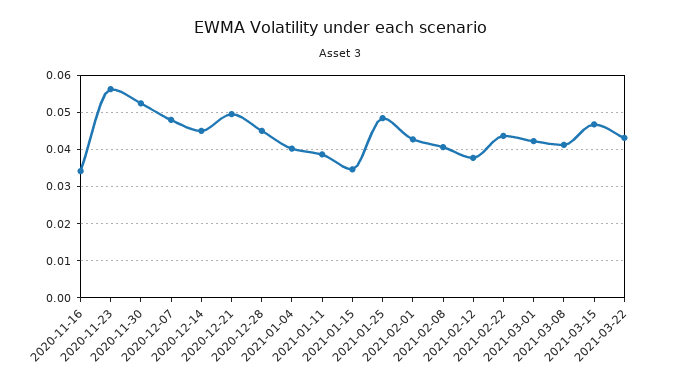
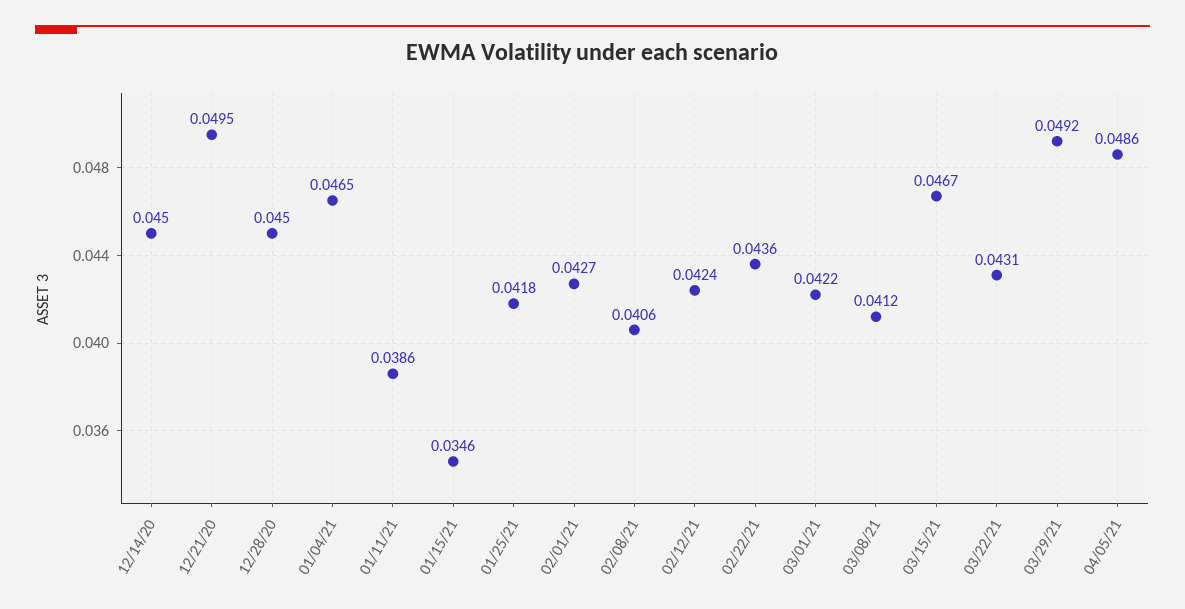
2020-11-16: 0.034 -> none
2020-11-23: 0.056 -> none
2020-11-30: 0.052 -> none
2020-12-07: 0.048 -> none
2021-01-04: 0.04 -> 0.0465
2021-01-25: 0.048 -> 0.0418
2021-02-12: 0.038 -> 0.0424
03/29/21: none -> 0.0492
04/05/21: none -> 0.0486

